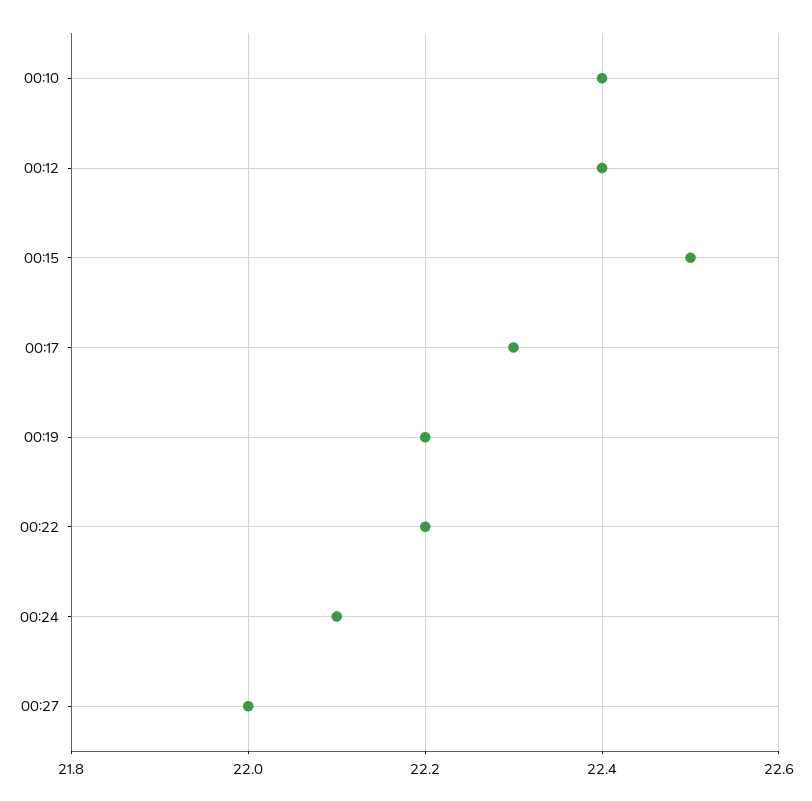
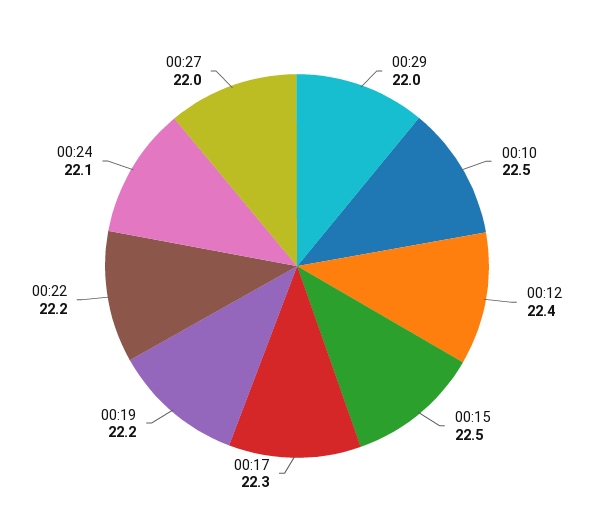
00:10: 22.4 -> 22.5
00:29: none -> 22

